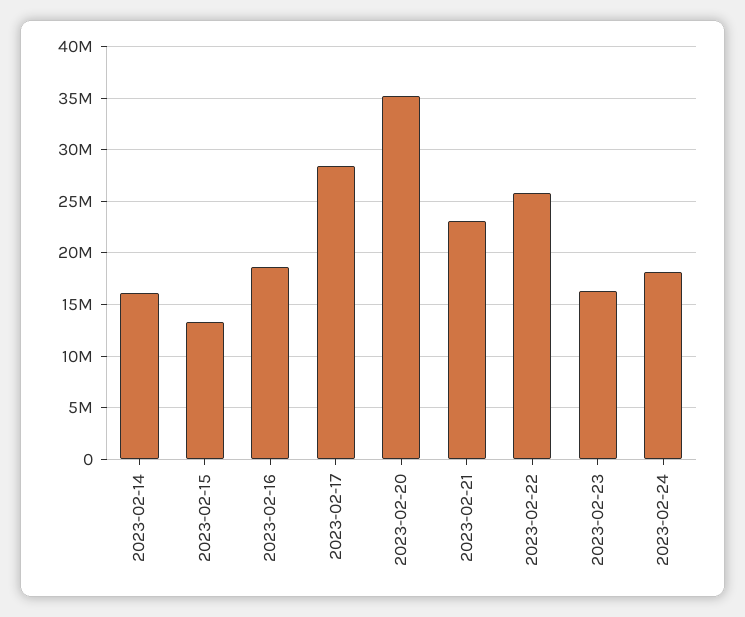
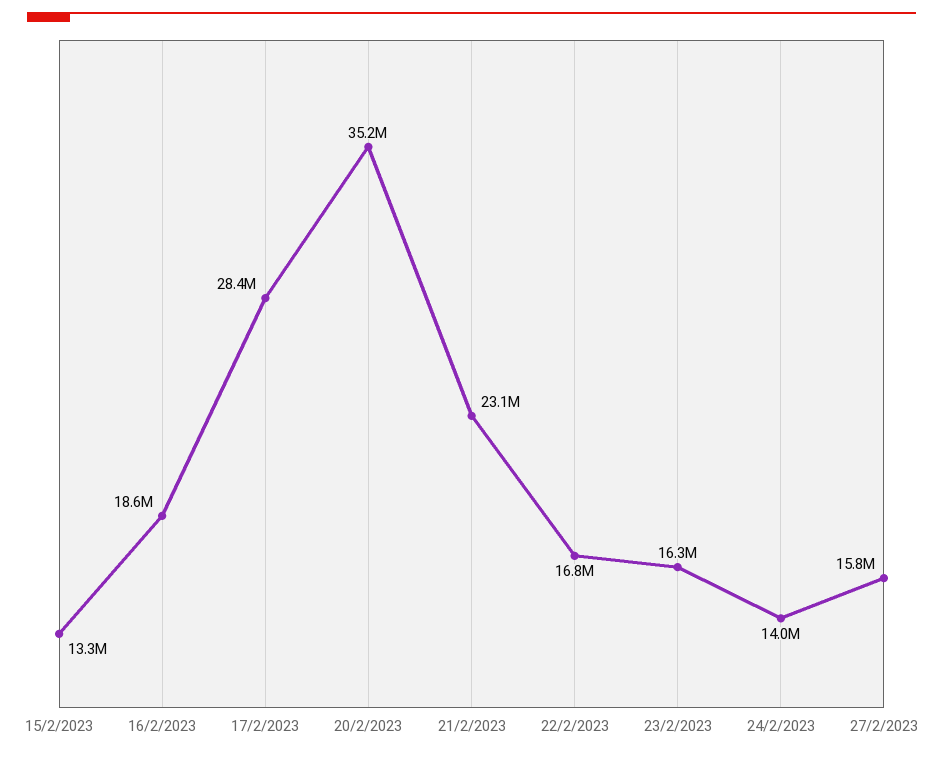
2023-02-14: 16000000 -> none
2023-02-22: 26000000 -> 16800000
2023-02-24: 18000000 -> 14000000
27/2/2023: none -> 15800000

